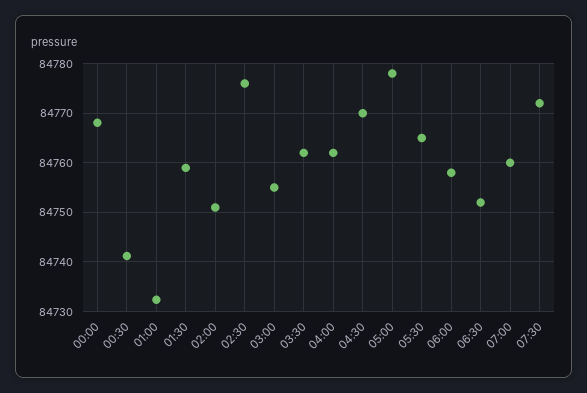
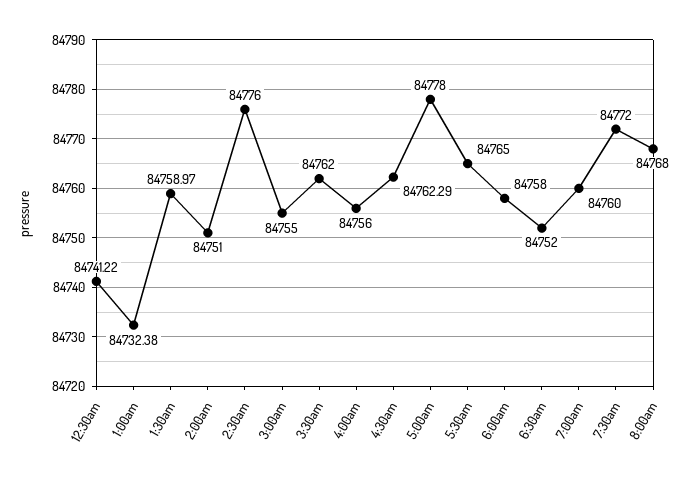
00:00: 84768 -> none
04:00: 84762 -> 84756
04:30: 84770 -> 84762.29
8:00am: none -> 84768

